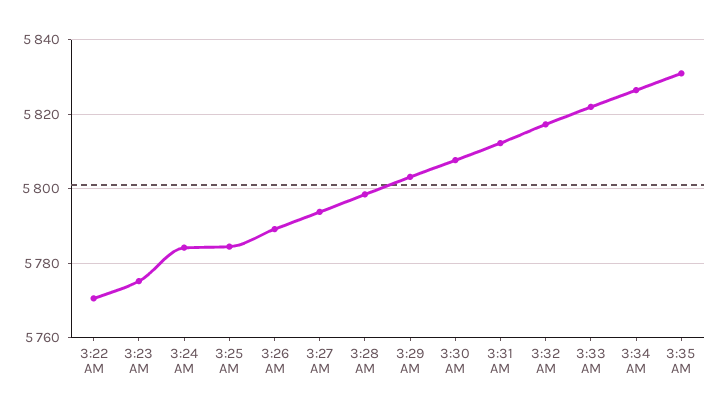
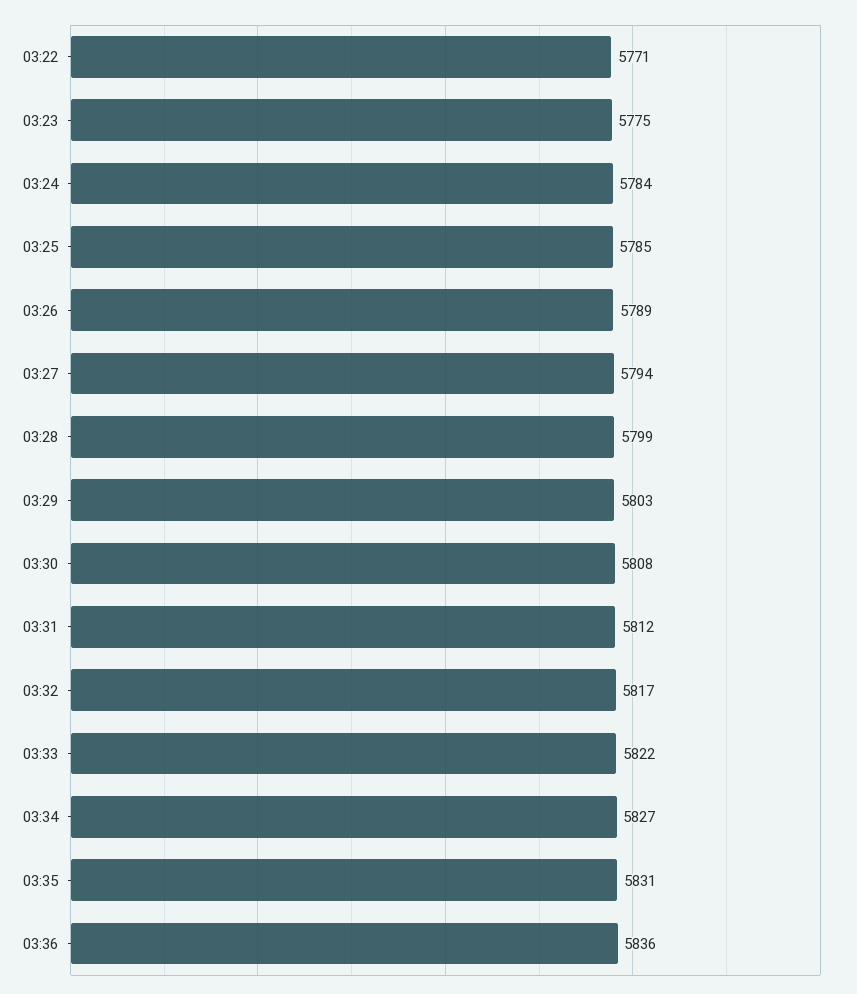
03:36: none -> 5836

